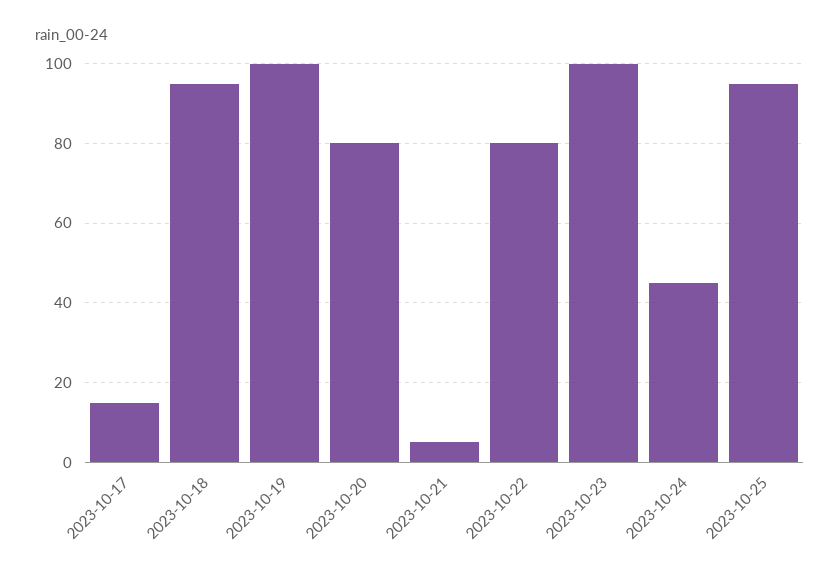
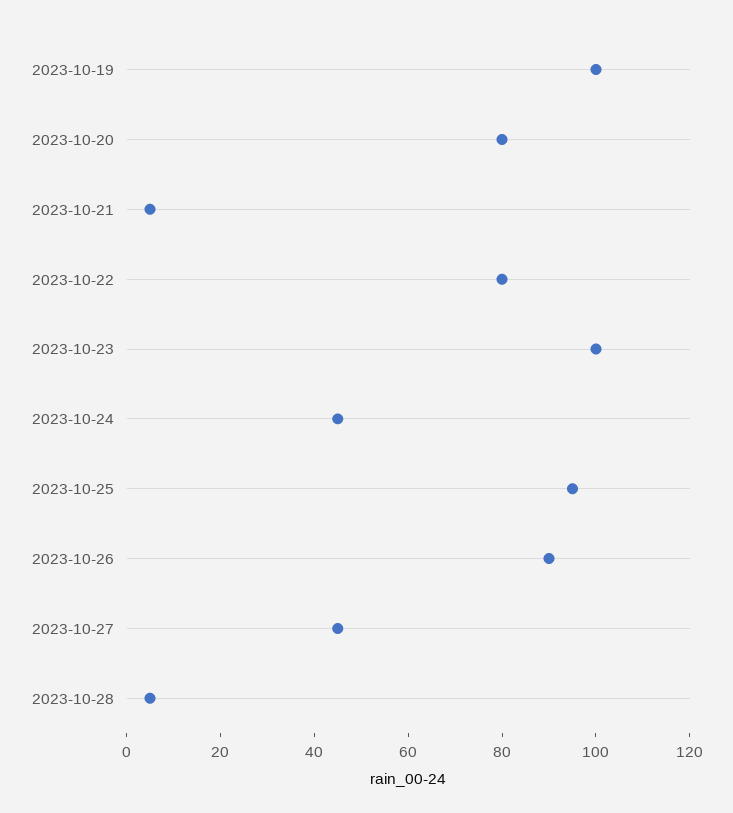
2023-10-17: 15 -> none
2023-10-18: 95 -> none
2023-10-26: none -> 90
2023-10-27: none -> 45
2023-10-28: none -> 5

